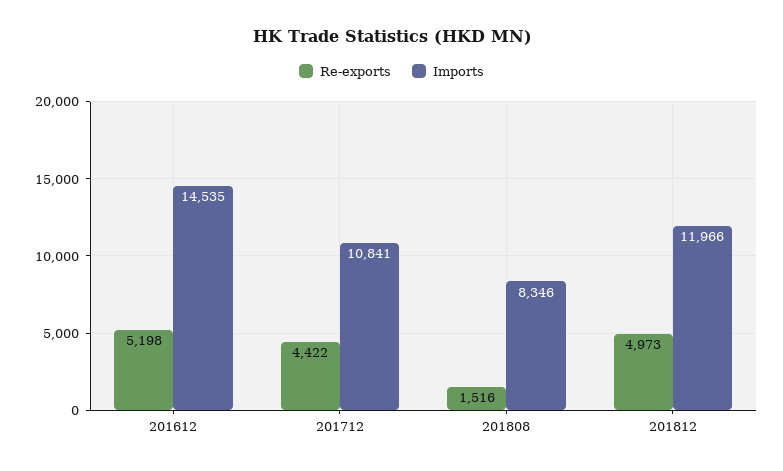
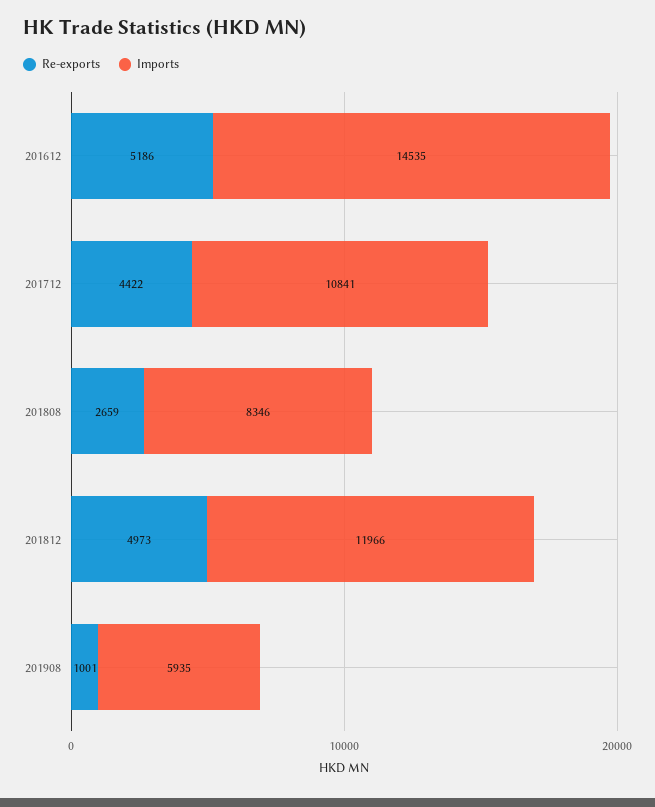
Re-exports, 201612: 5198 -> 5186
Re-exports, 201808: 1516 -> 2659
Re-exports, 201908: none -> 1001
Imports, 201908: none -> 5935

